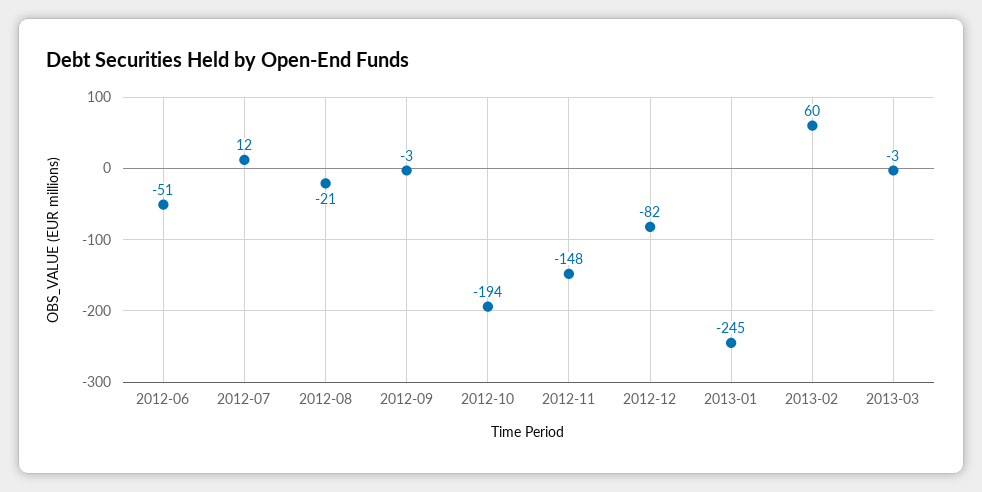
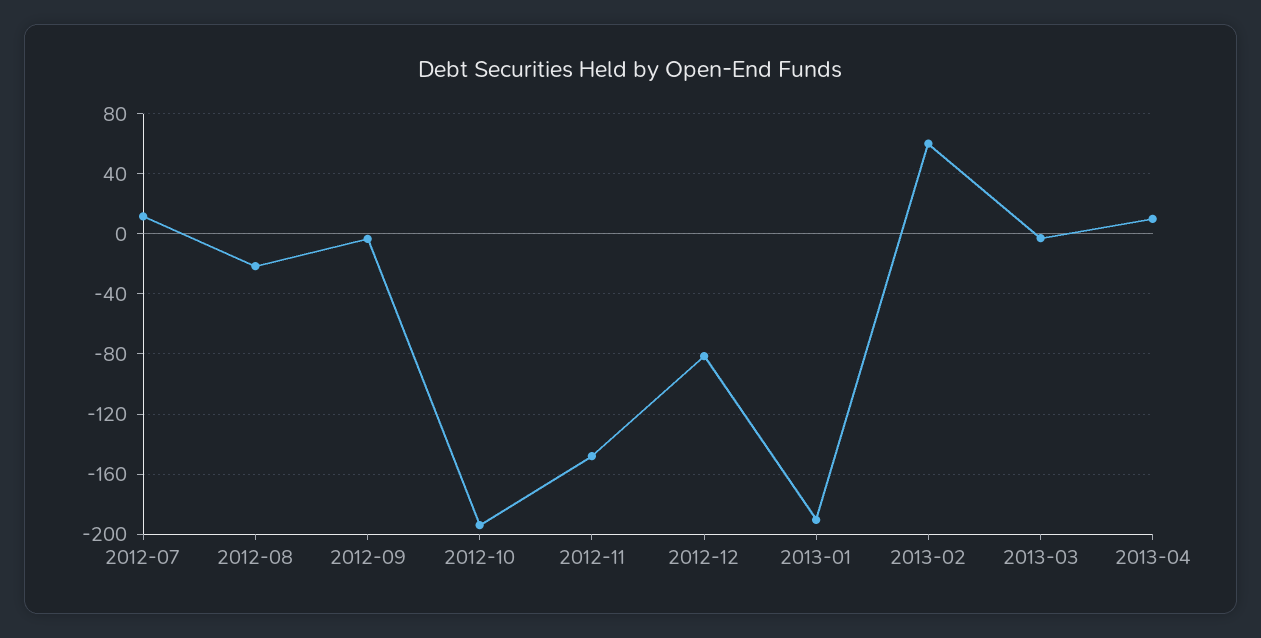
2012-06: -51 -> none
2013-01: -245 -> -190
2013-04: none -> 10

